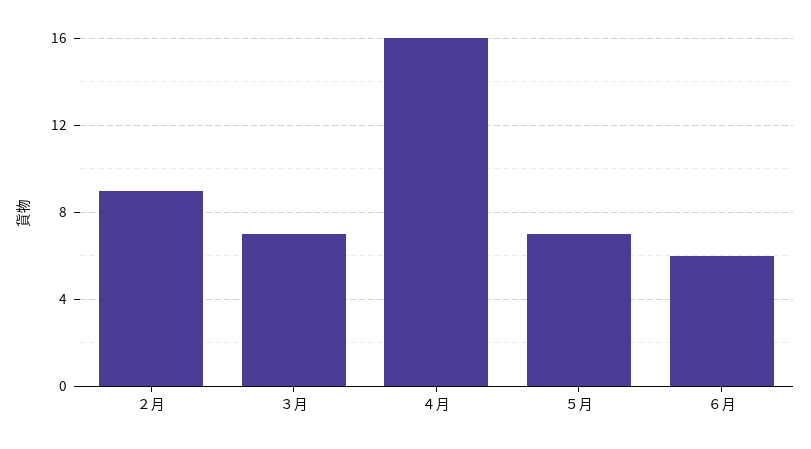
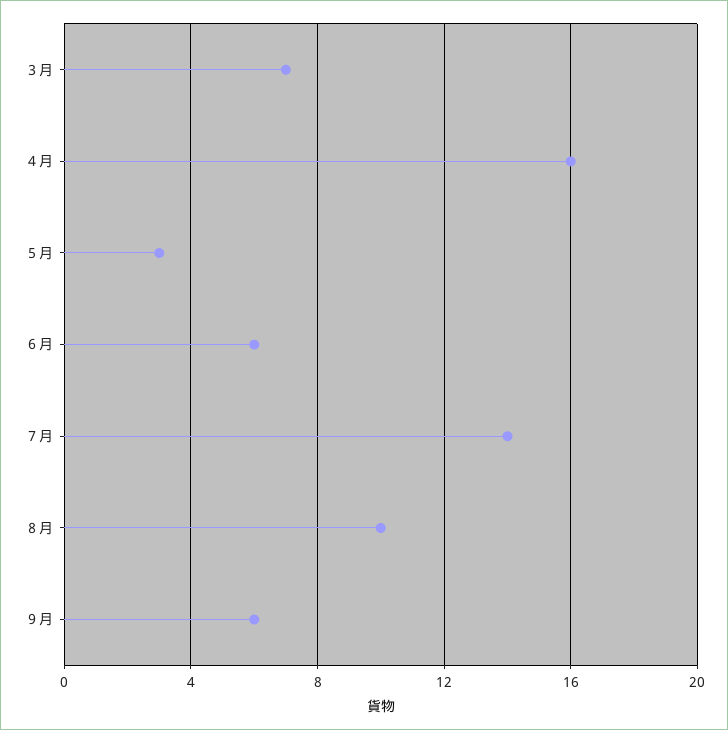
２月: 9 -> none
５月: 7 -> 3
７月: none -> 14
８月: none -> 10
９月: none -> 6

